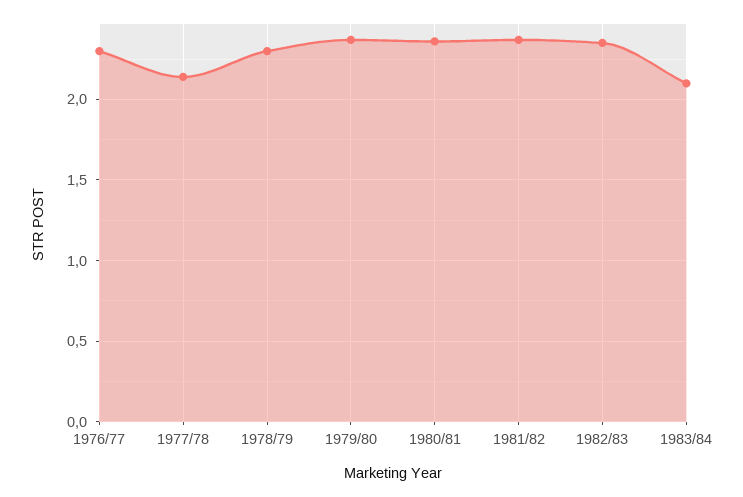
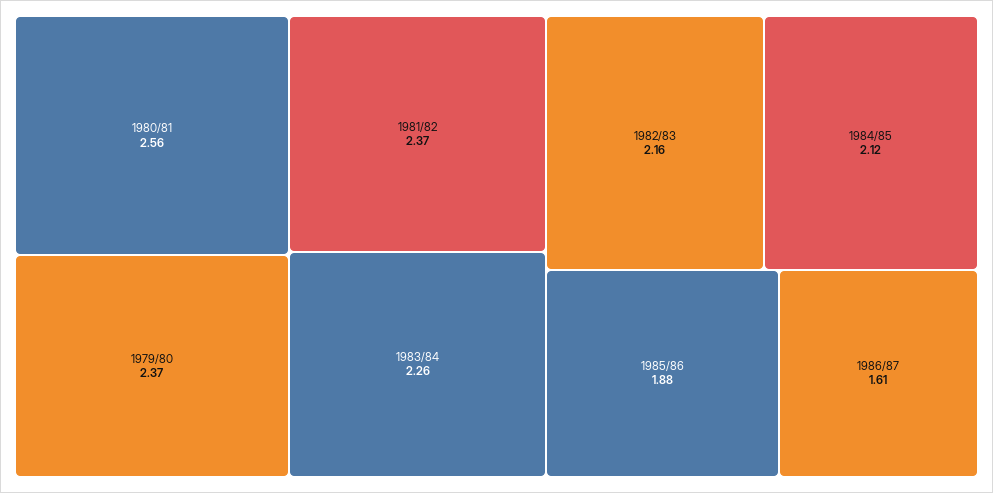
1976/77: 2.3 -> none
1977/78: 2.15 -> none
1978/79: 2.3 -> none
1980/81: 2.35 -> 2.56
1982/83: 2.35 -> 2.16
1983/84: 2.1 -> 2.26
1984/85: none -> 2.12
1985/86: none -> 1.88
1986/87: none -> 1.61

